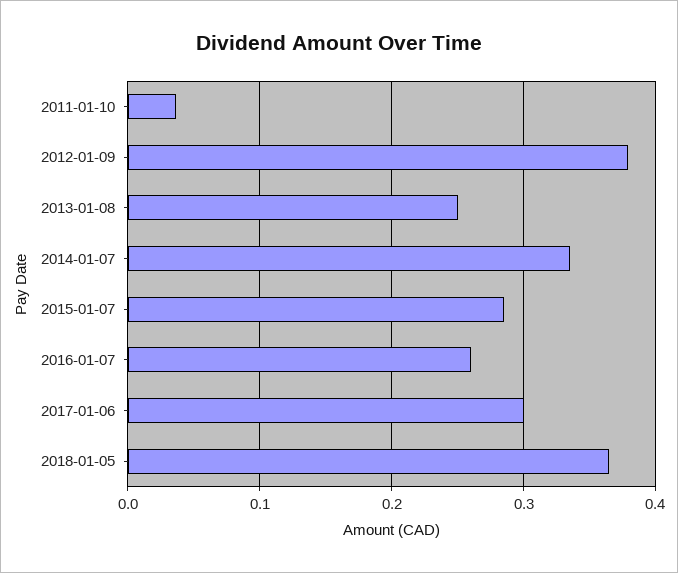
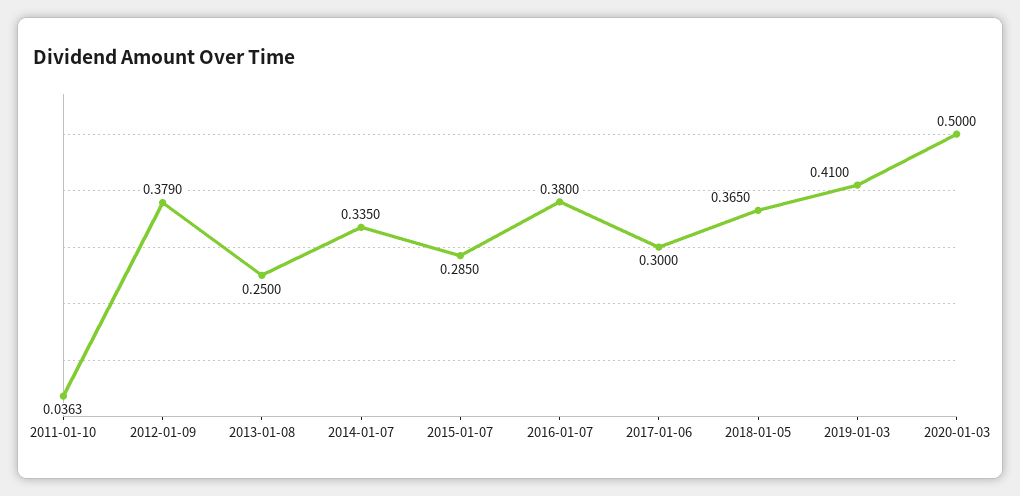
2016-01-07: 0.26 -> 0.38
2019-01-03: none -> 0.41
2020-01-03: none -> 0.5

